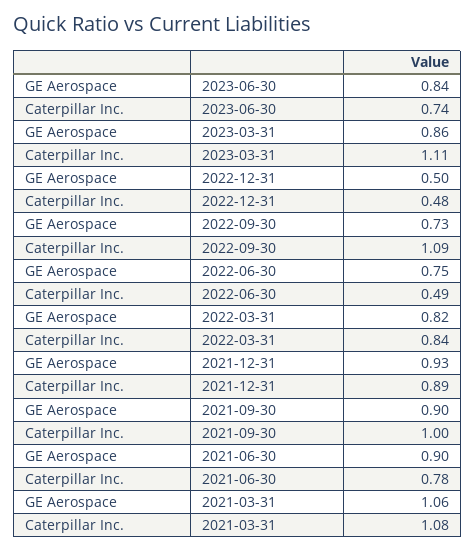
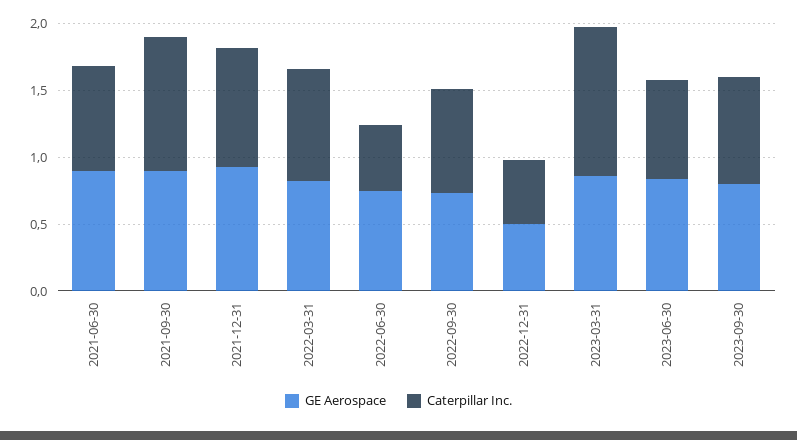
Caterpillar Inc., 2022-09-30: 1.09 -> 0.8
GE Aerospace, 2021-03-31: 1.06 -> none
Caterpillar Inc., 2021-03-31: 1.08 -> none
GE Aerospace, 2023-09-30: none -> 0.8
Caterpillar Inc., 2023-09-30: none -> 0.8

